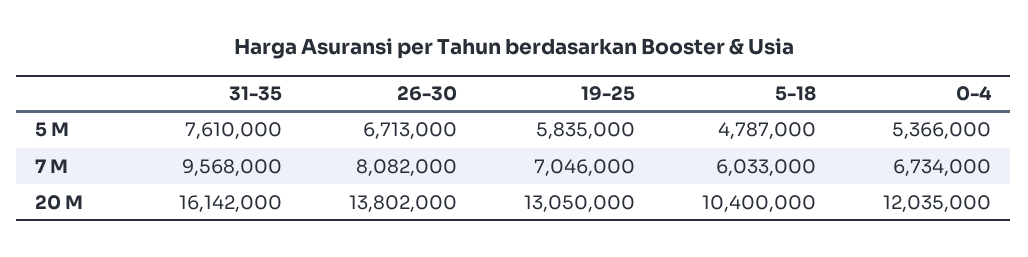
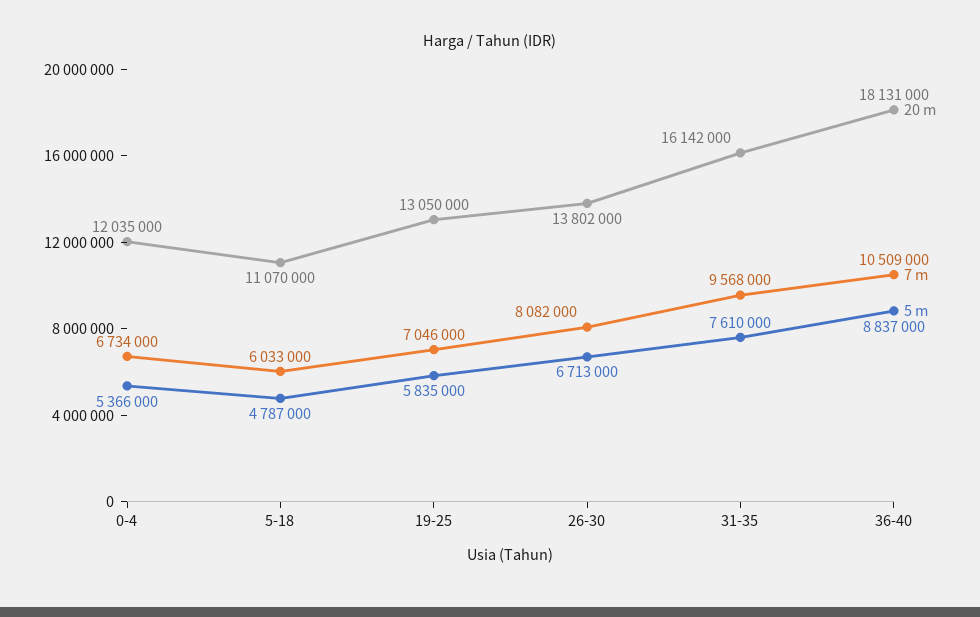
20 M, 5-18: 10400000 -> 11070000
20 M, 36-40: none -> 18131000
7 M, 36-40: none -> 10509000
5 M, 36-40: none -> 8837000

